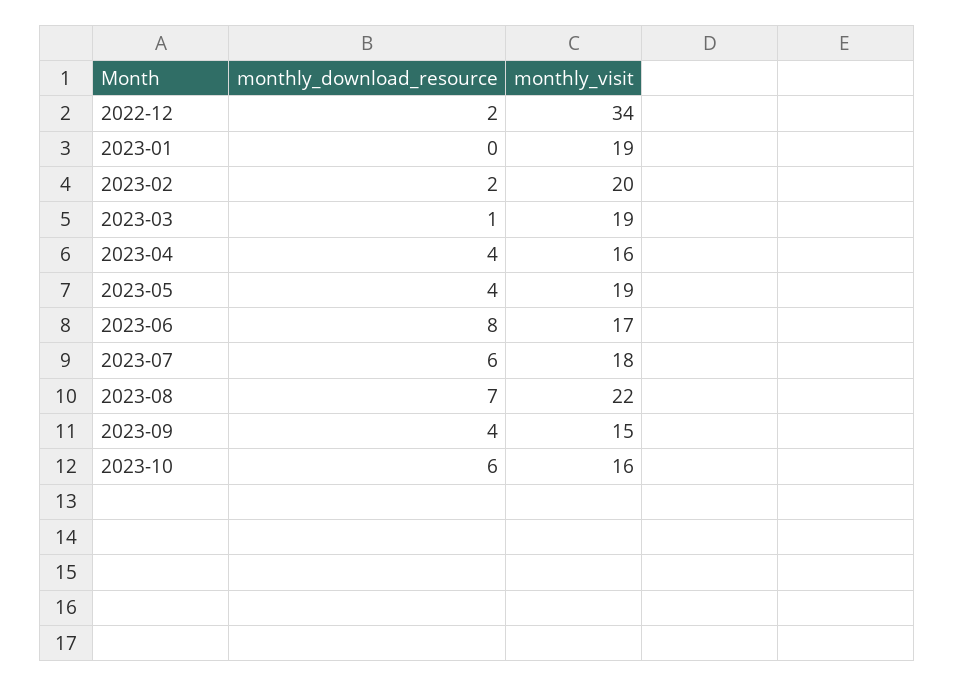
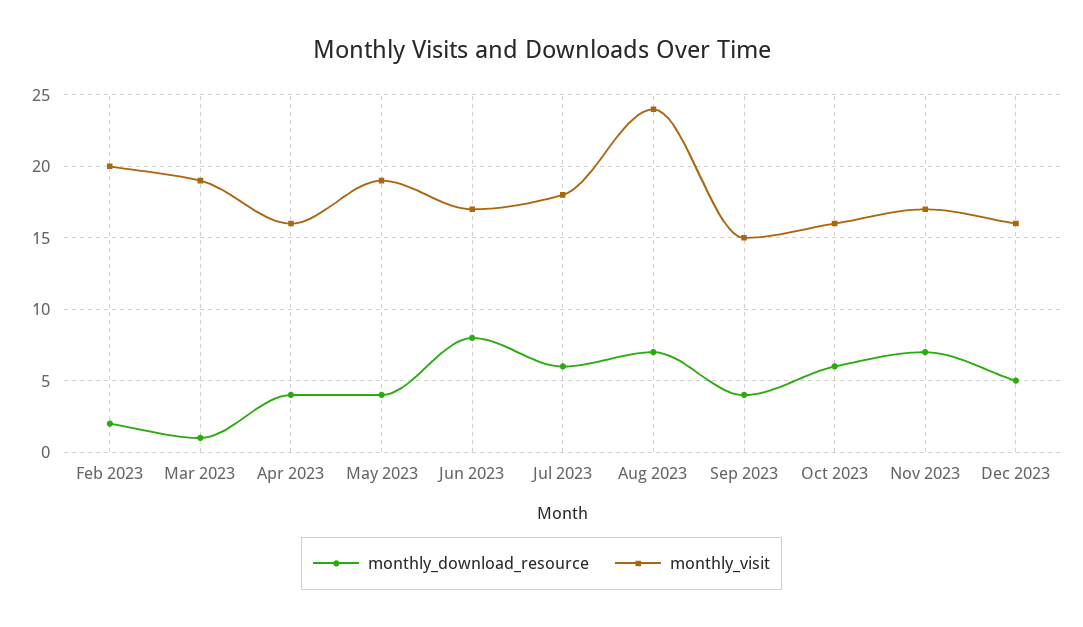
monthly_download_resource, 2022-12: 2 -> none
monthly_visit, 2022-12: 34 -> none
monthly_download_resource, 2023-01: 0 -> none
monthly_visit, 2023-01: 19 -> none
monthly_visit, 2023-08: 22 -> 24
monthly_download_resource, Nov 2023: none -> 7
monthly_visit, Nov 2023: none -> 17
monthly_download_resource, Dec 2023: none -> 5
monthly_visit, Dec 2023: none -> 16

